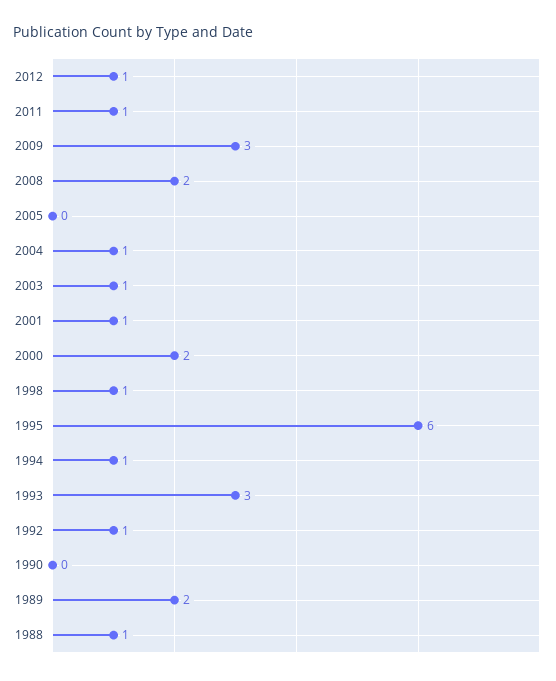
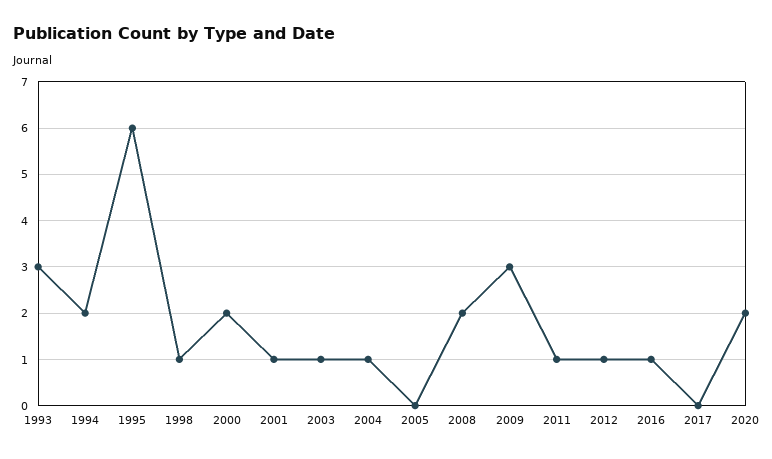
1994: 1 -> 2
1992: 1 -> none
1990: 0 -> none
1989: 2 -> none
1988: 1 -> none
2016: none -> 1
2017: none -> 0
2020: none -> 2

